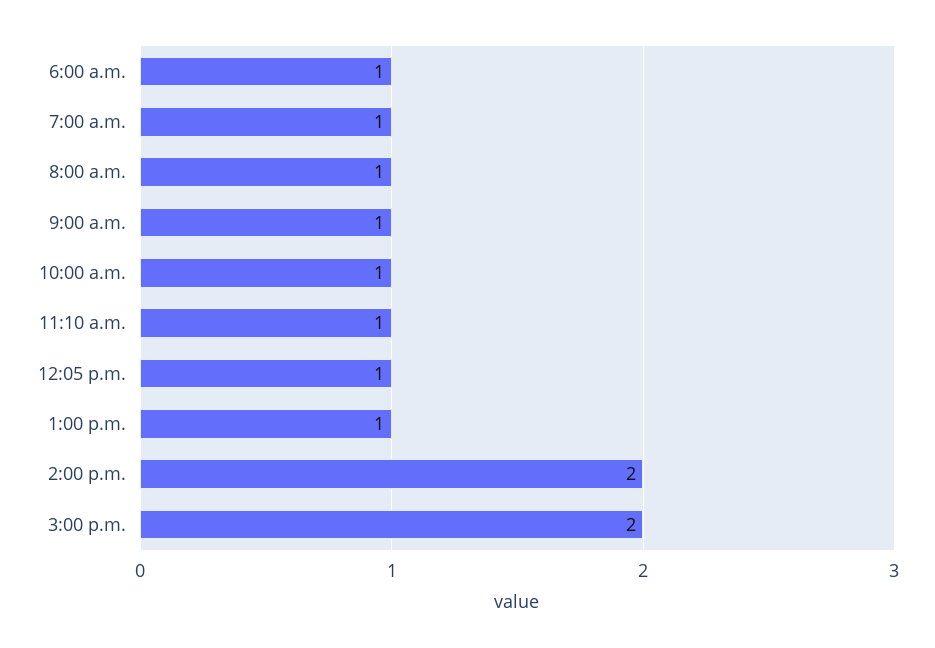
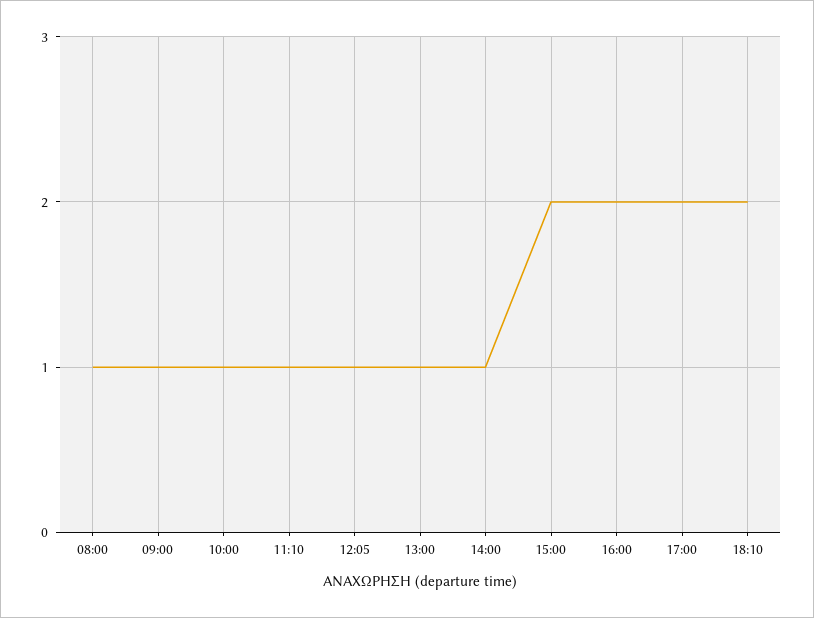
6:00 a.m.: 1 -> none
7:00 a.m.: 1 -> none
2:00 p.m.: 2 -> 1
16:00: none -> 2
17:00: none -> 2
18:10: none -> 2

